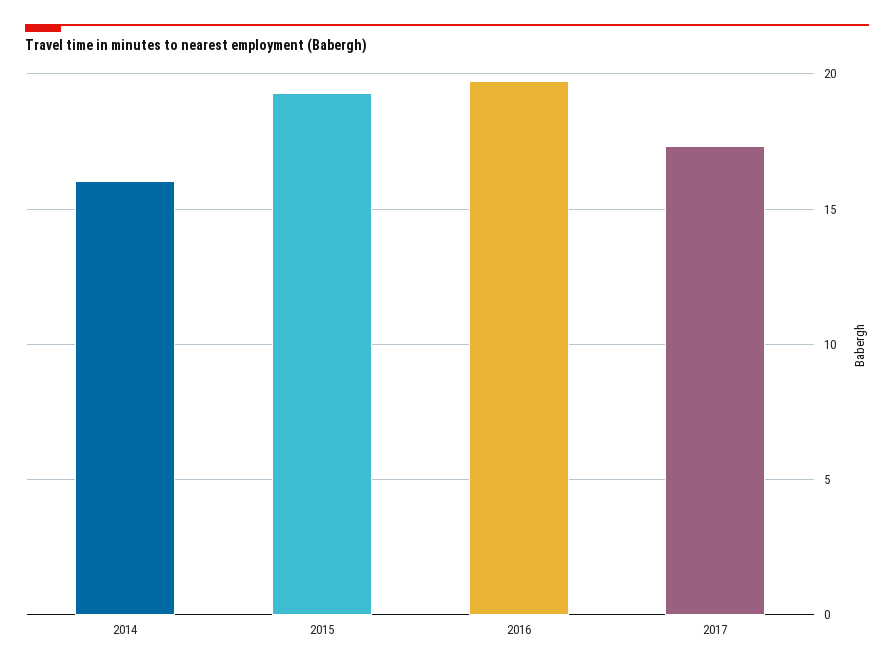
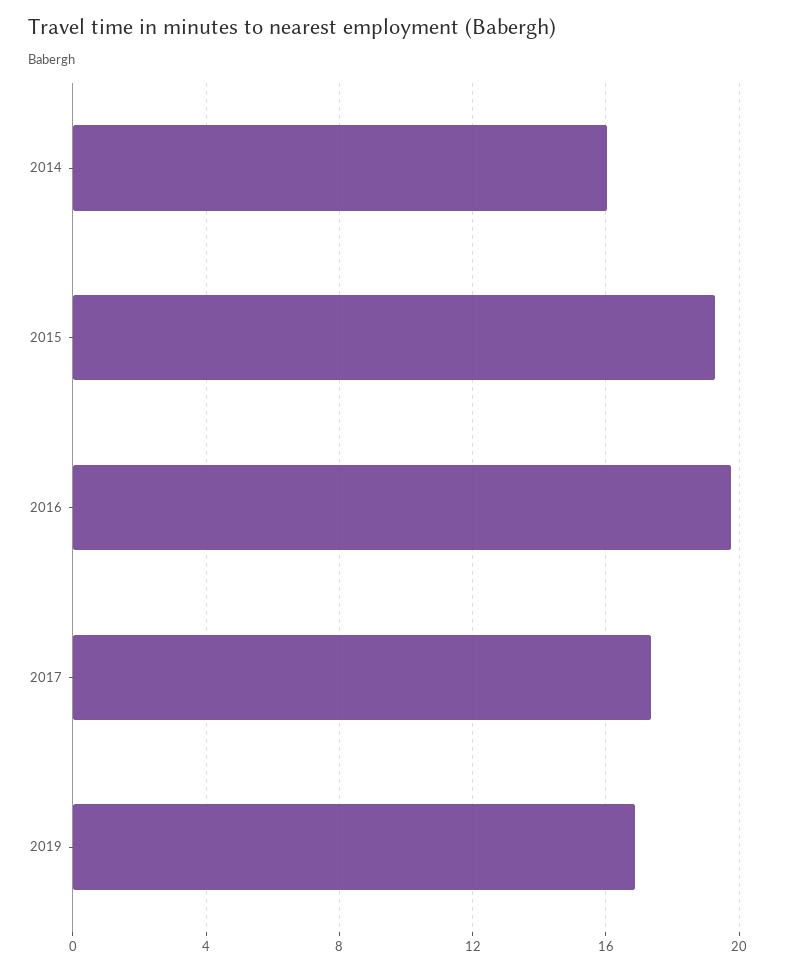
2019: none -> 17

